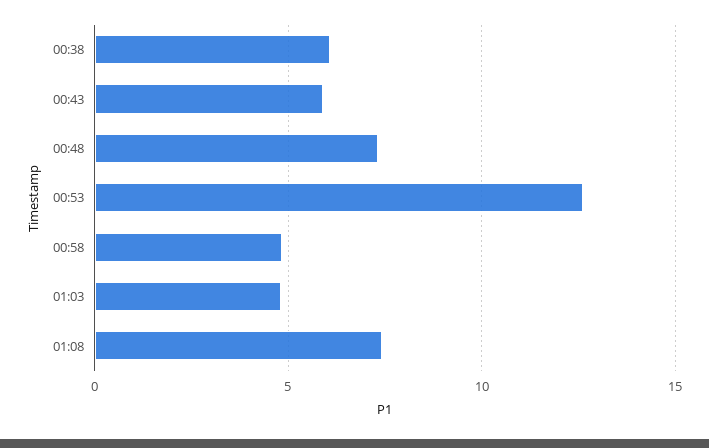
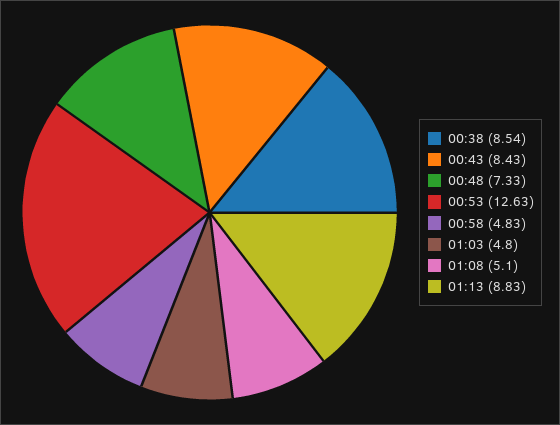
00:38: 6 -> 8.54
00:43: 6 -> 8.43
01:08: 7.5 -> 5.1
01:13: none -> 8.83

